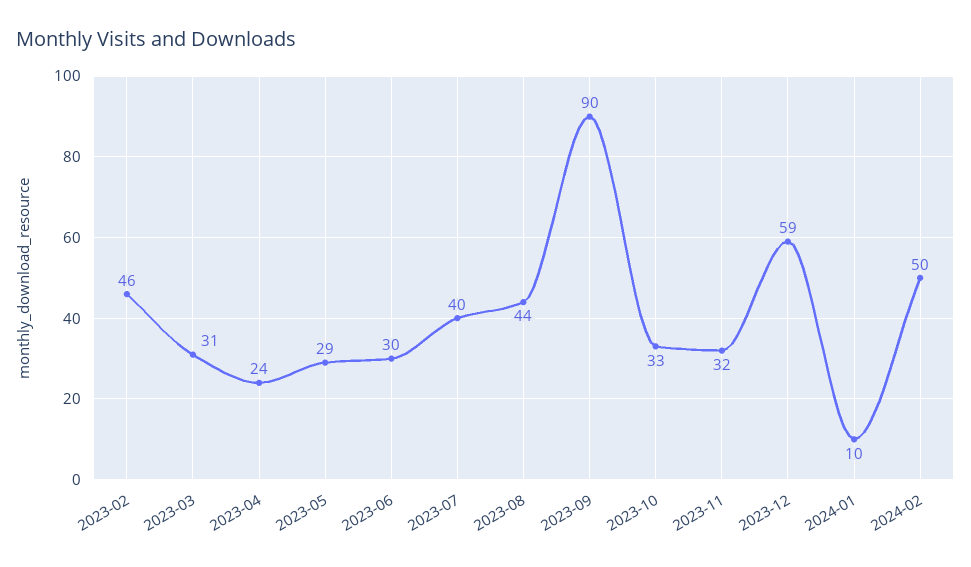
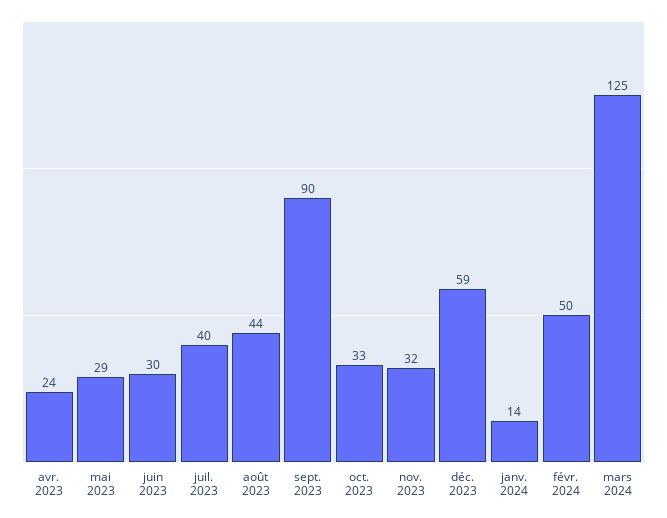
2023-02: 46 -> none
2023-03: 31 -> none
2024-01: 10 -> 14
mars 2024: none -> 125

